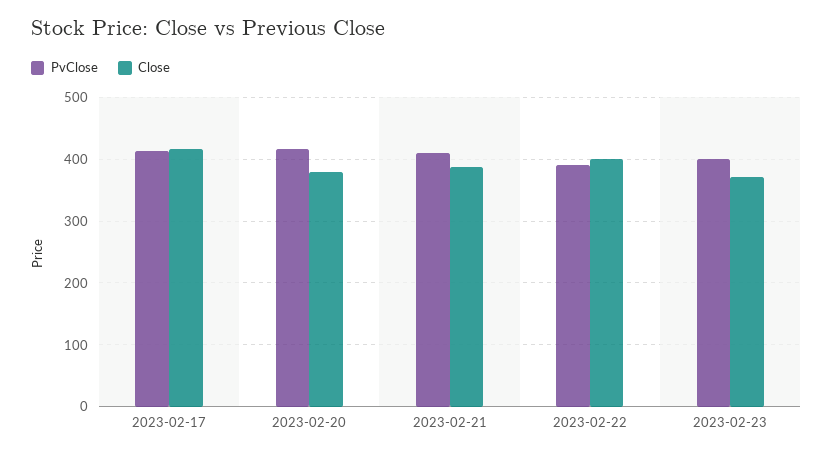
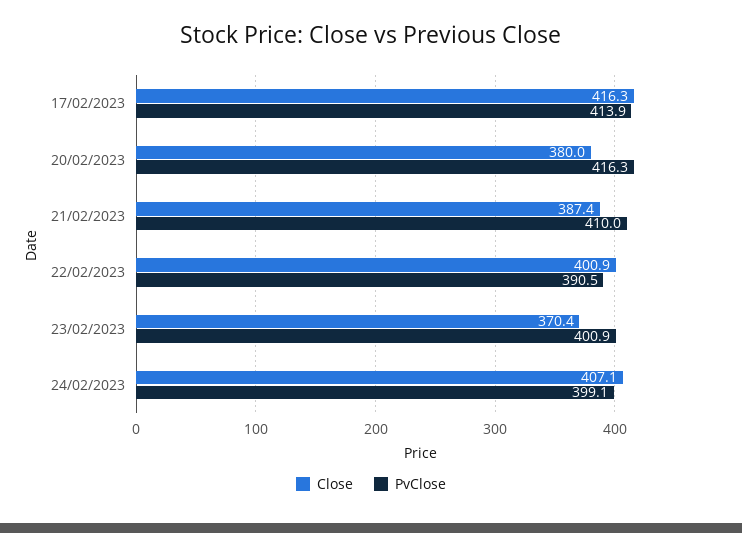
Close, 24/02/2023: none -> 407.1
PvClose, 24/02/2023: none -> 399.1

